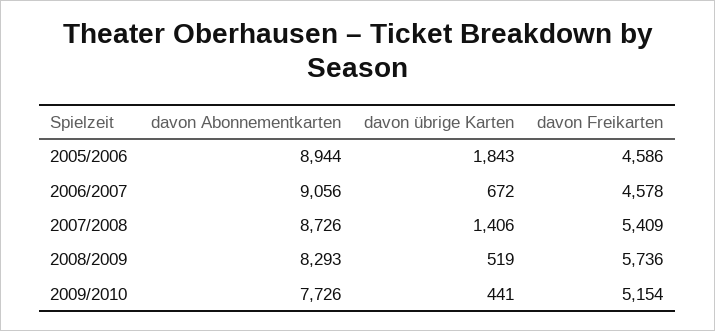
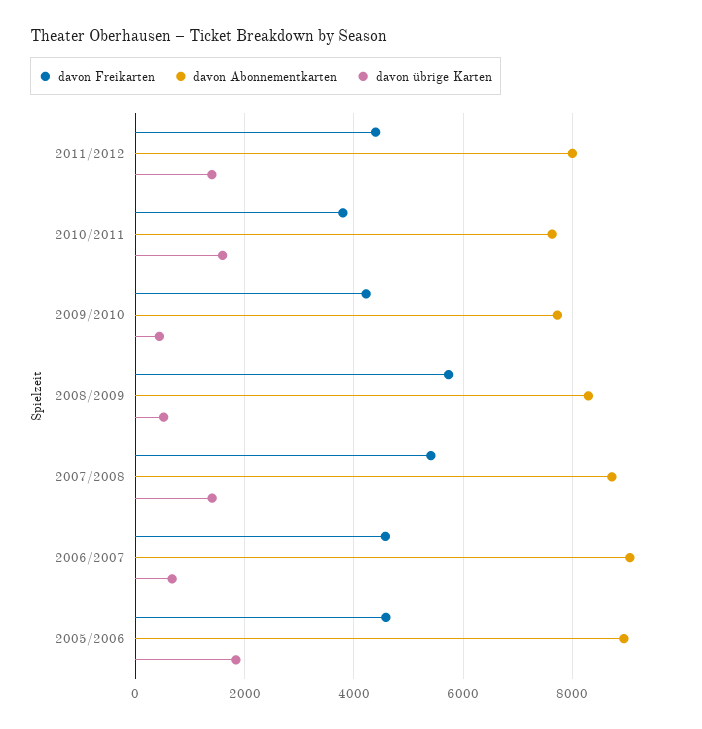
davon Freikarten, 2009/2010: 5154 -> 4200
davon Freikarten, 2011/2012: none -> 4400
davon Abonnementkarten, 2011/2012: none -> 8000
davon übrige Karten, 2011/2012: none -> 1400
davon Freikarten, 2010/2011: none -> 3800
davon Abonnementkarten, 2010/2011: none -> 7600
davon übrige Karten, 2010/2011: none -> 1600

